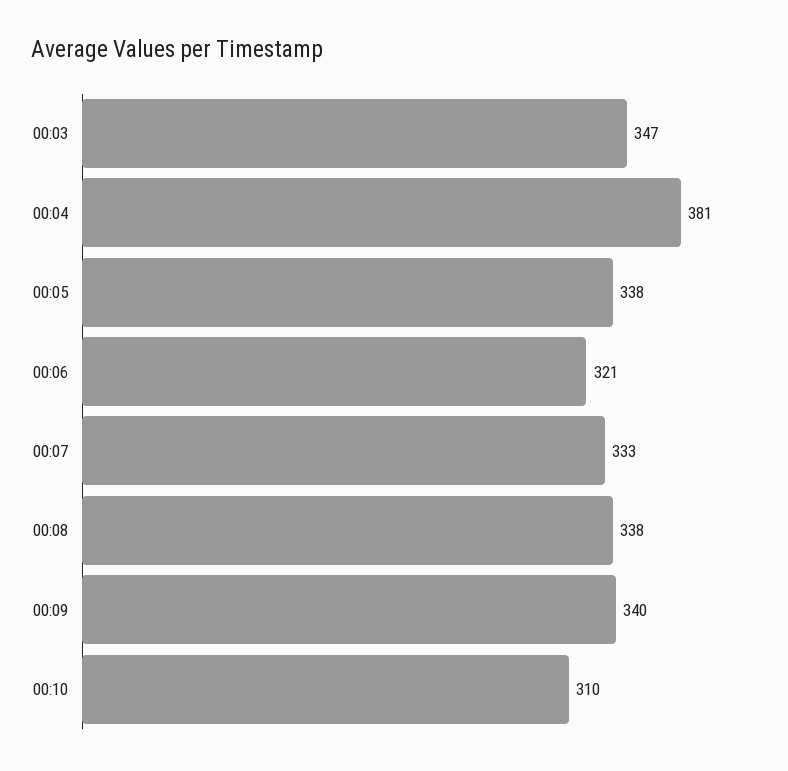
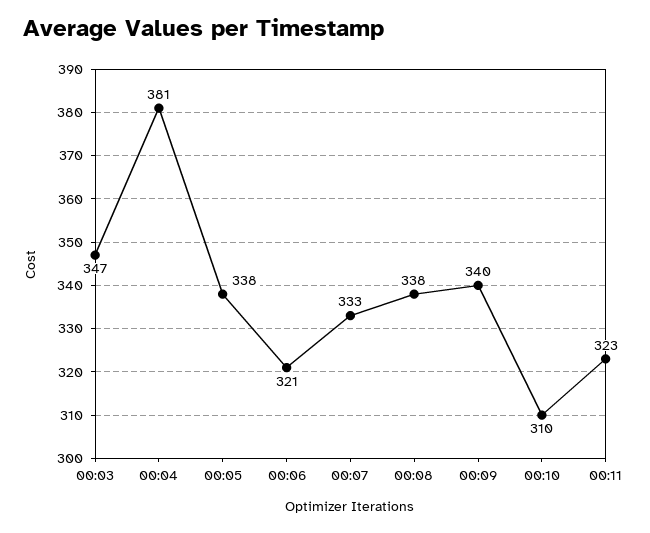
00:11: none -> 323

